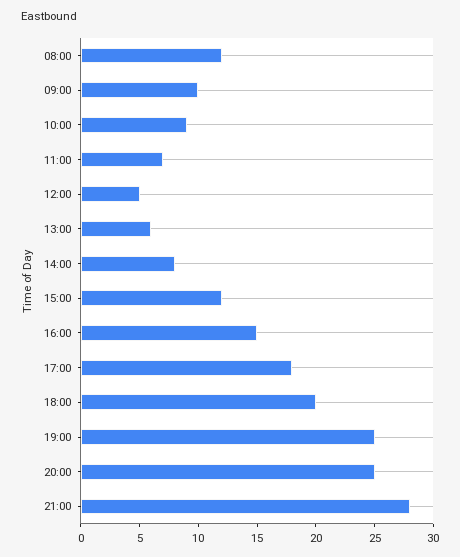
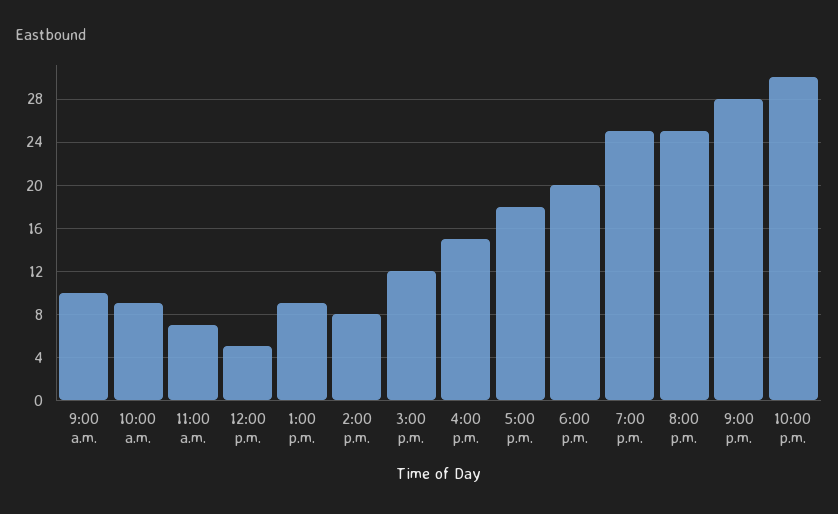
08:00: 12 -> none
13:00: 6 -> 9
10:00 p.m.: none -> 30

